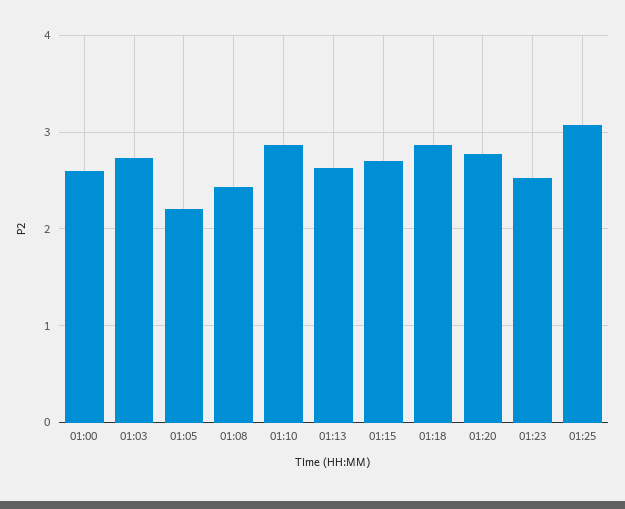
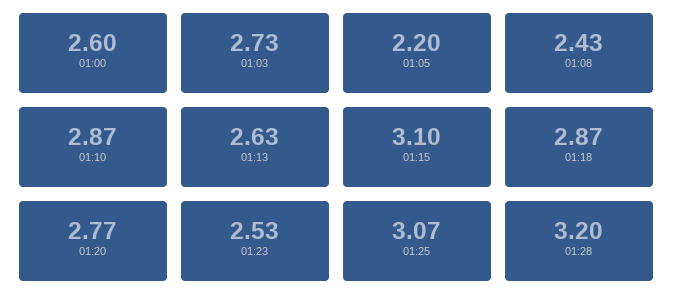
01:15: 2.7 -> 3.1
01:28: none -> 3.2

